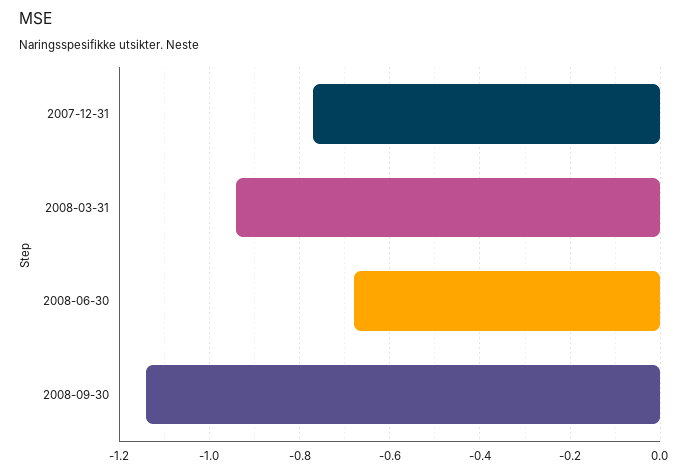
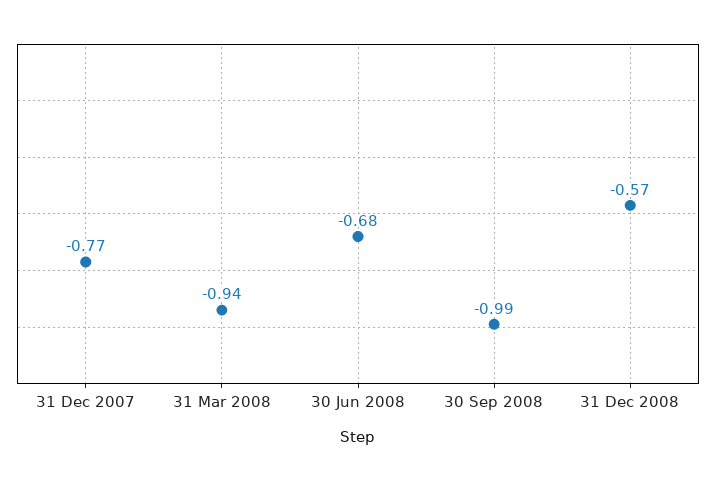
2008-09-30: -1.15 -> -0.99
31 Dec 2008: none -> -0.57

